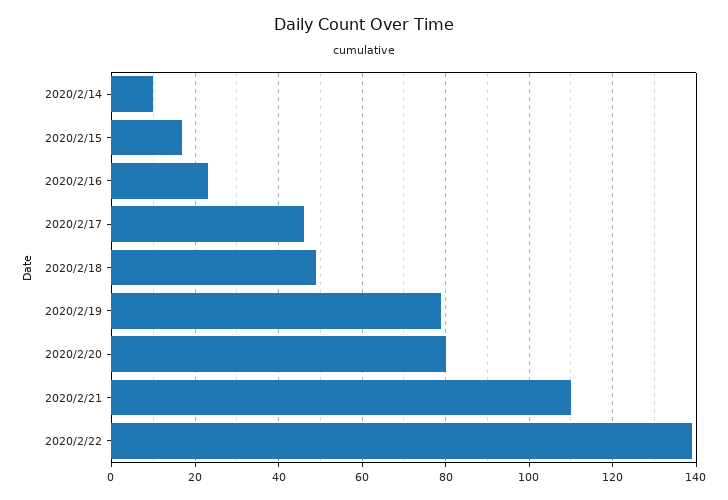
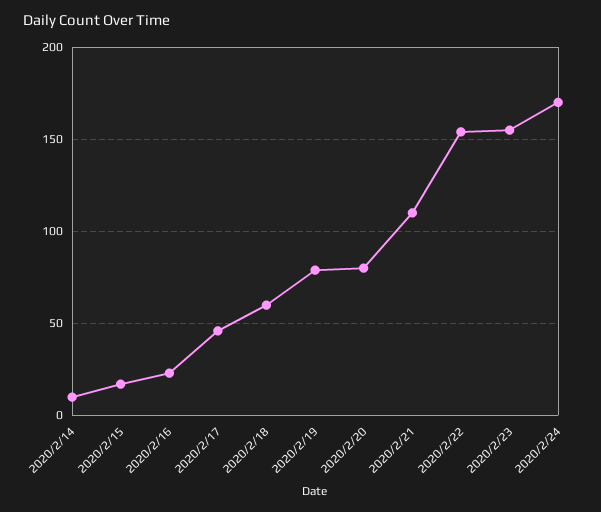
2020/2/18: 50 -> 60
2020/2/22: 140 -> 155
2020/2/23: none -> 155
2020/2/24: none -> 170

